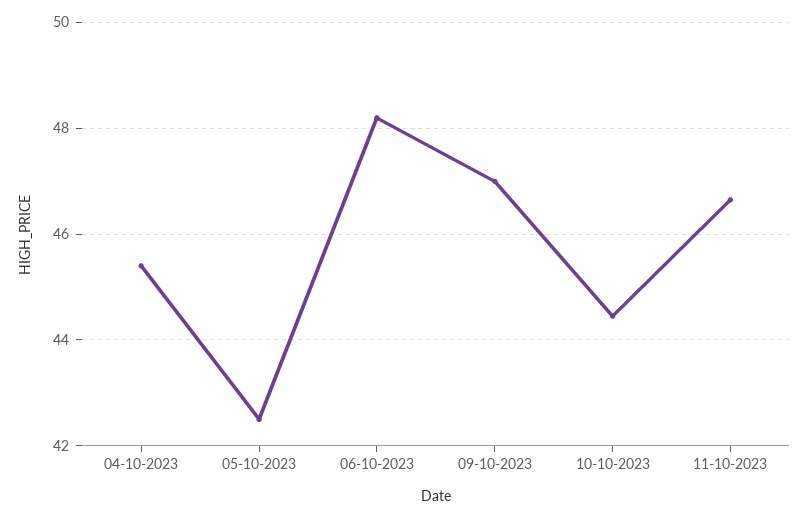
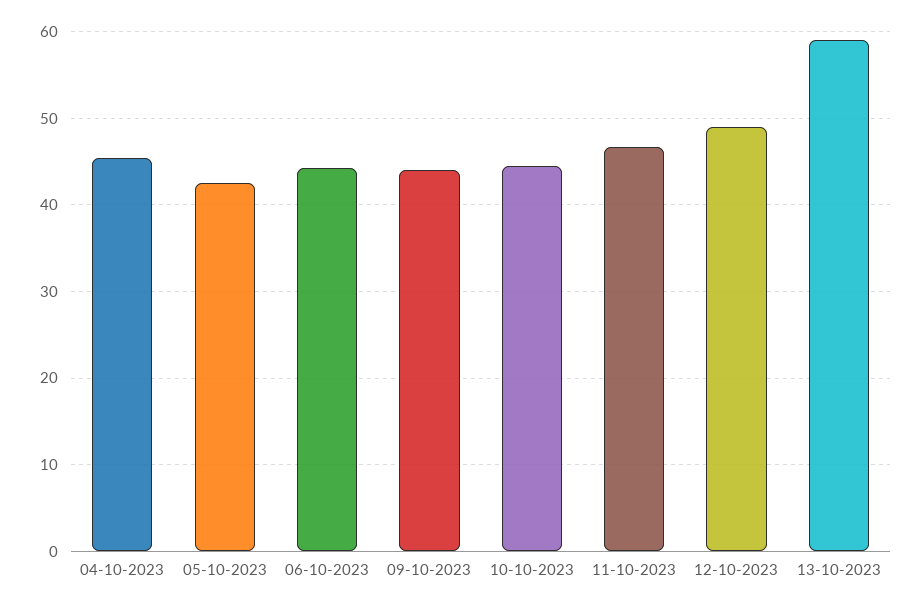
06-10-2023: 48.2 -> 44
09-10-2023: 47 -> 44
12-10-2023: none -> 49
13-10-2023: none -> 59

